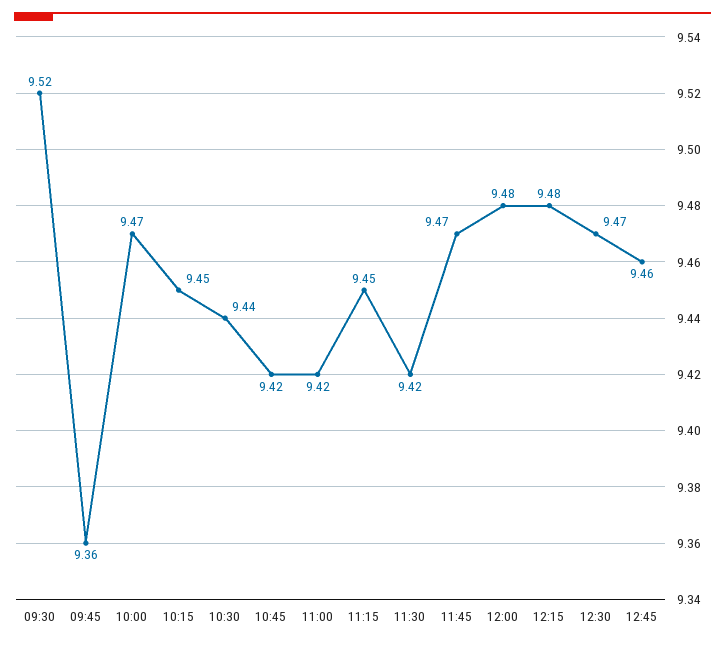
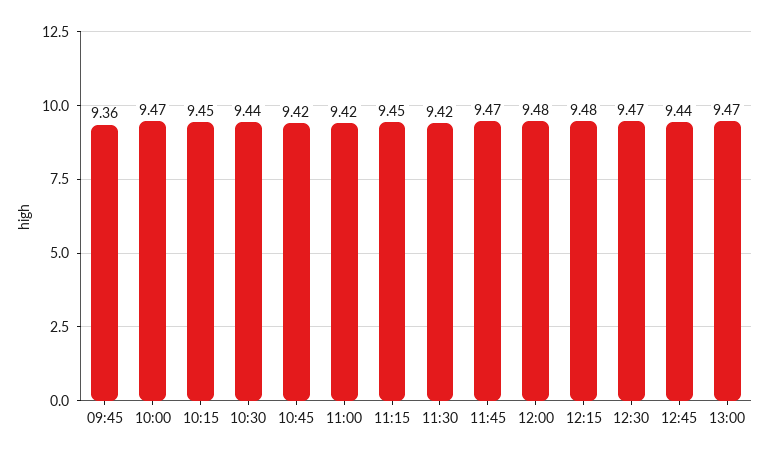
09:30: 9.52 -> none
12:45: 9.46 -> 9.44
13:00: none -> 9.47

